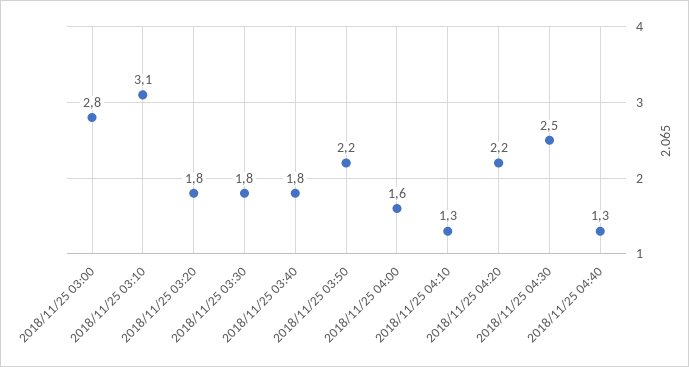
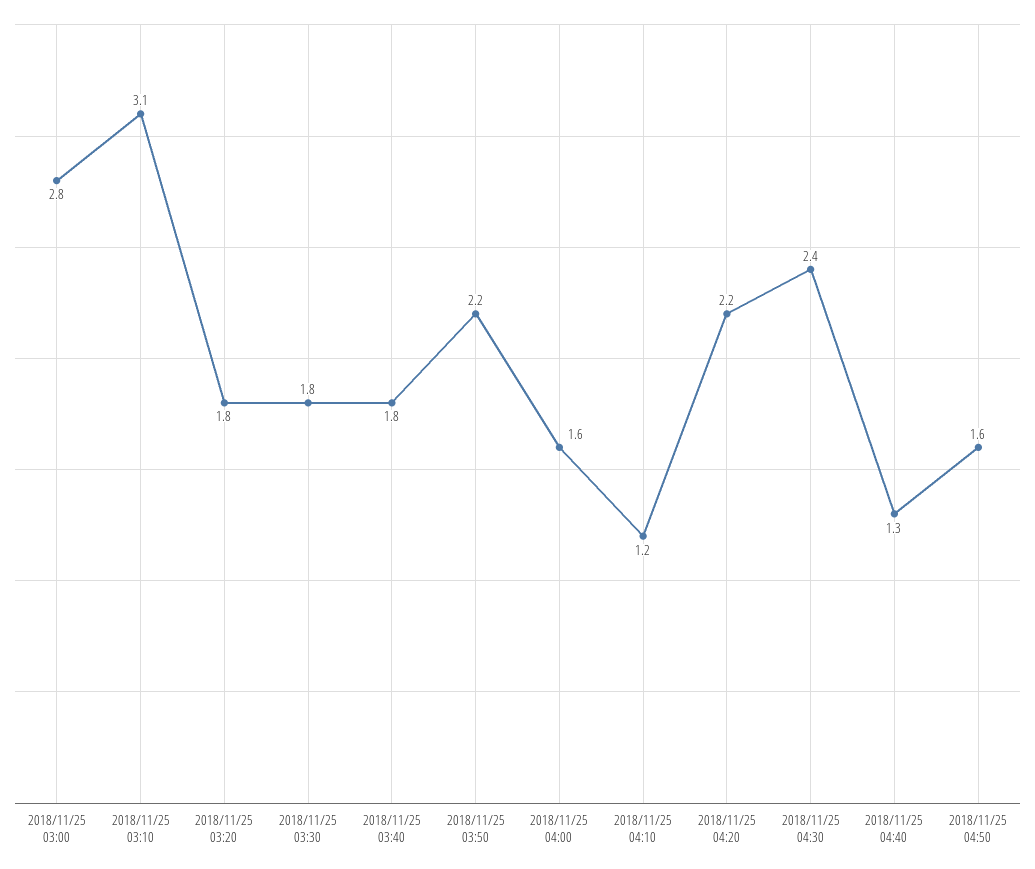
2018/11/25 04:10: 1.3 -> 1.2
2018/11/25 04:30: 2.5 -> 2.4
2018/11/25 04:50: none -> 1.6

